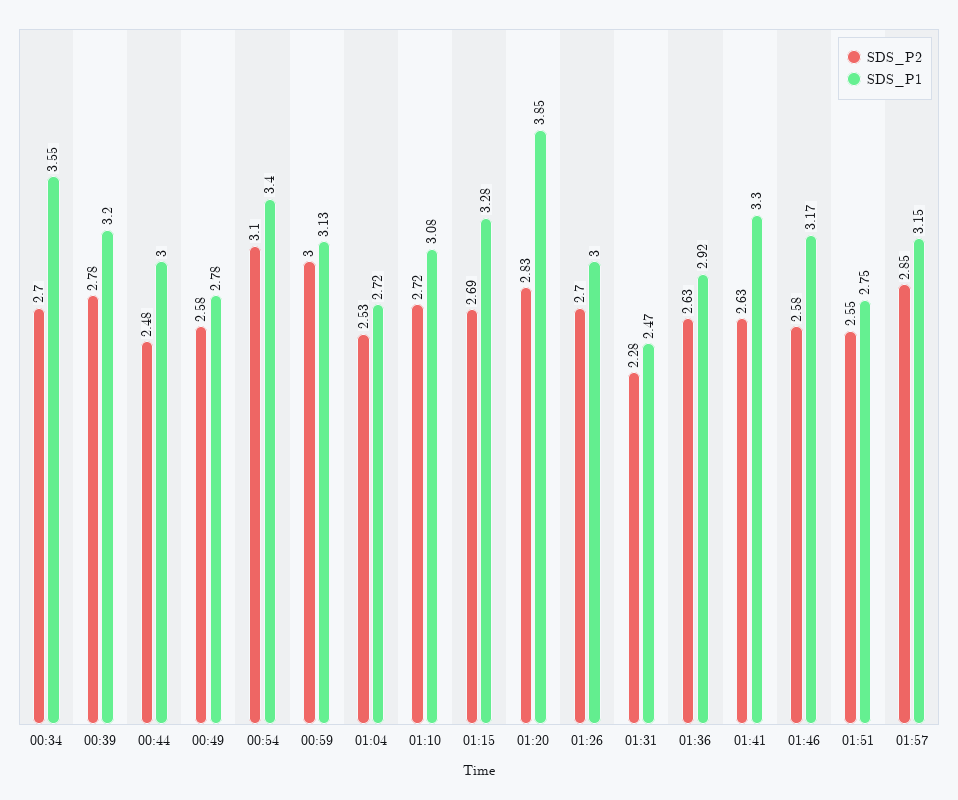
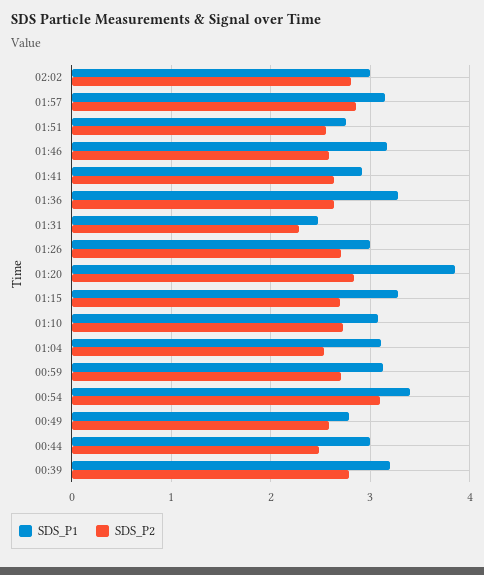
SDS_P2, 00:34: 2.7 -> none
SDS_P1, 00:34: 3.55 -> none
SDS_P2, 00:59: 3 -> 2.7
SDS_P1, 01:04: 2.72 -> 3.1
SDS_P1, 01:36: 2.92 -> 3.3
SDS_P1, 01:41: 3.3 -> 2.9
SDS_P1, 02:02: none -> 3
SDS_P2, 02:02: none -> 2.8

